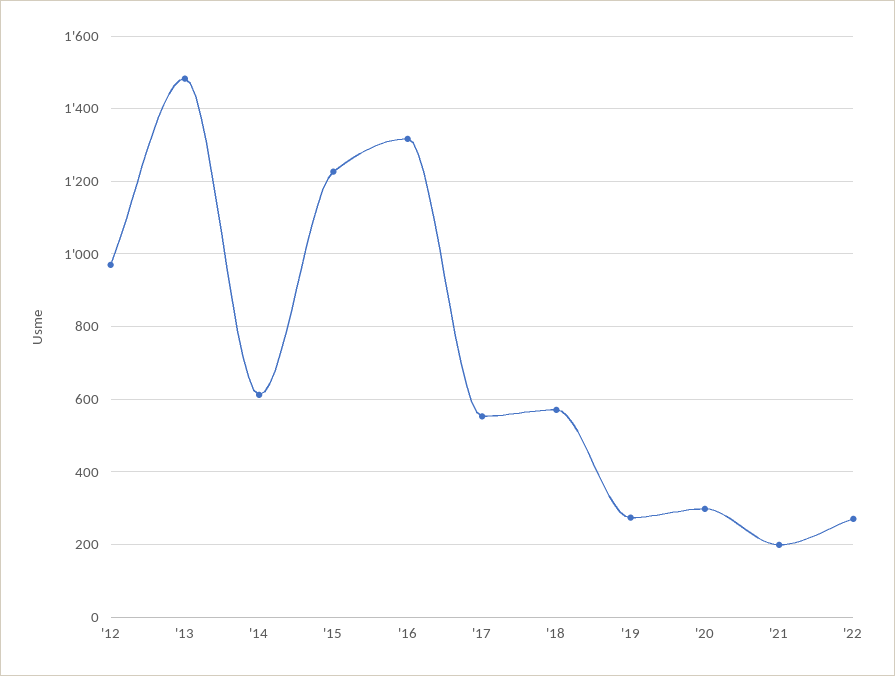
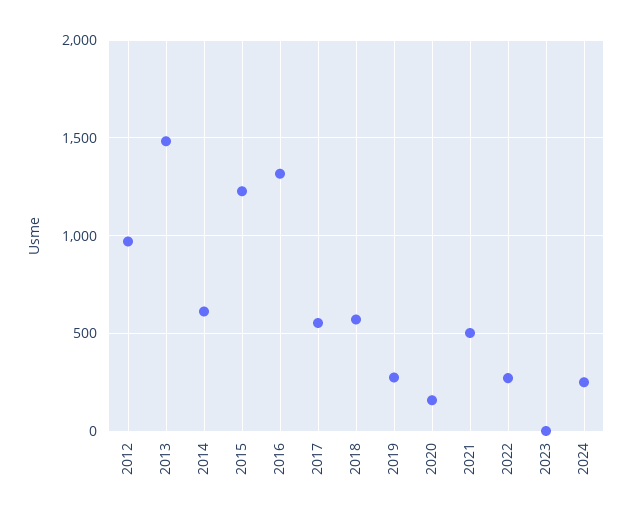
'20: 300 -> 150
'21: 200 -> 500
2023: none -> 0
2024: none -> 250

